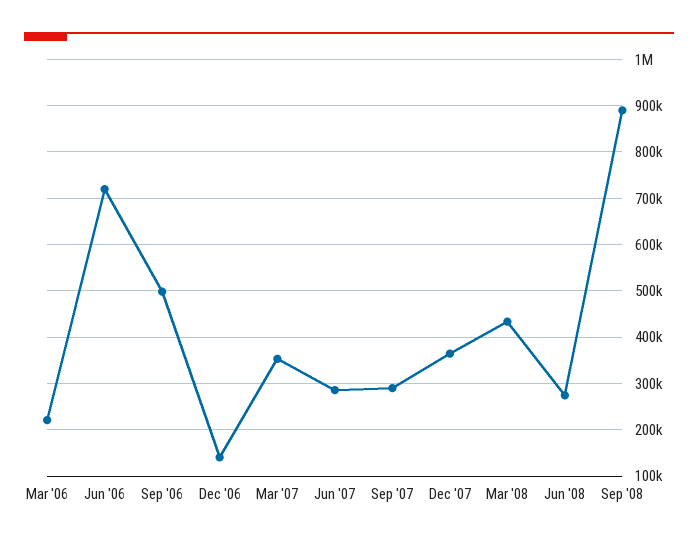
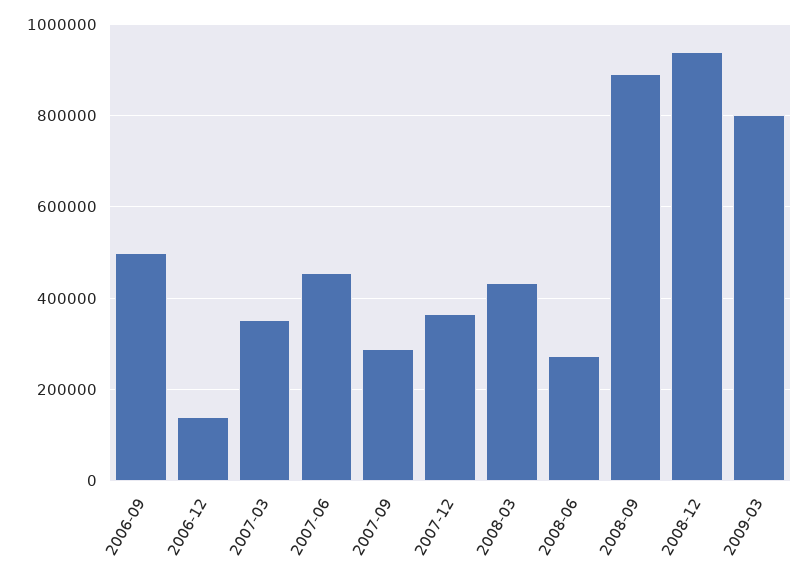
Mar '06: 220000 -> none
Jun '06: 720000 -> none
Jun '07: 280000 -> 460000
2008-12: none -> 940000
2009-03: none -> 800000

